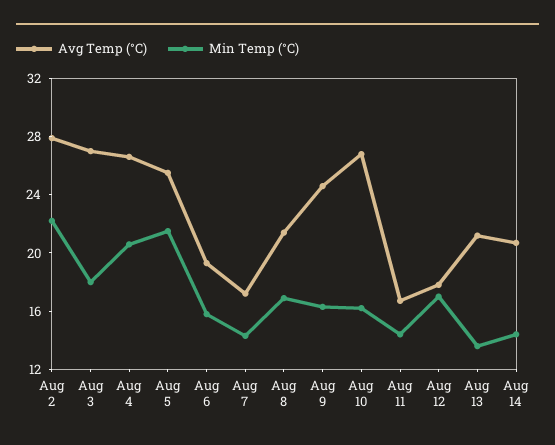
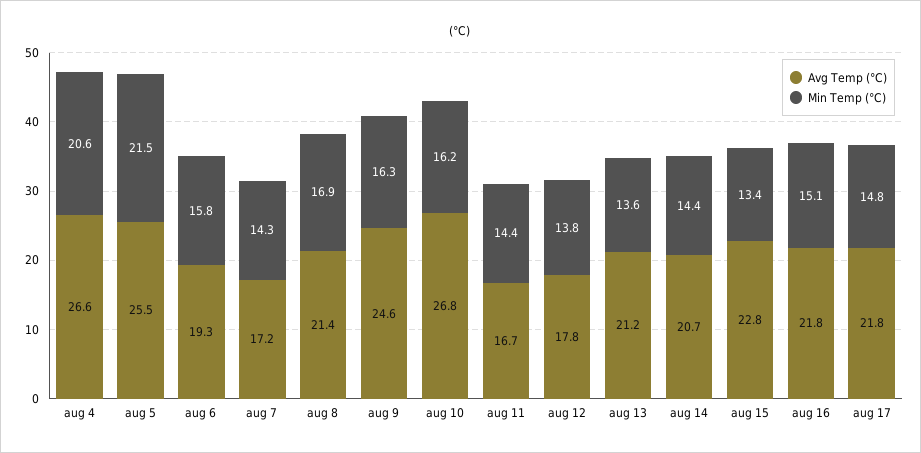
Avg Temp (°C), Aug 2: 28 -> none
Min Temp (°C), Aug 2: 22 -> none
Avg Temp (°C), Aug 3: 27 -> none
Min Temp (°C), Aug 3: 18 -> none
Min Temp (°C), Aug 12: 17 -> 13.8
Avg Temp (°C), aug 15: none -> 22.8
Min Temp (°C), aug 15: none -> 13.4
Avg Temp (°C), aug 16: none -> 21.8
Min Temp (°C), aug 16: none -> 15.1
Avg Temp (°C), aug 17: none -> 21.8
Min Temp (°C), aug 17: none -> 14.8

